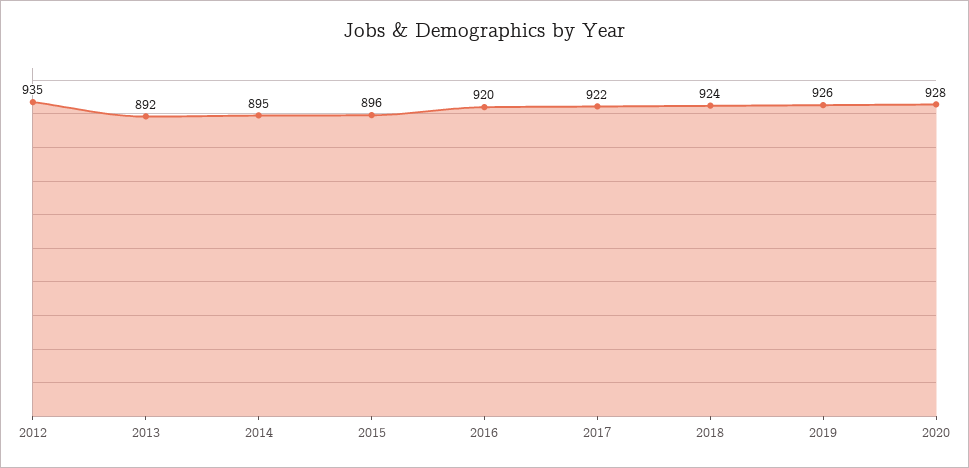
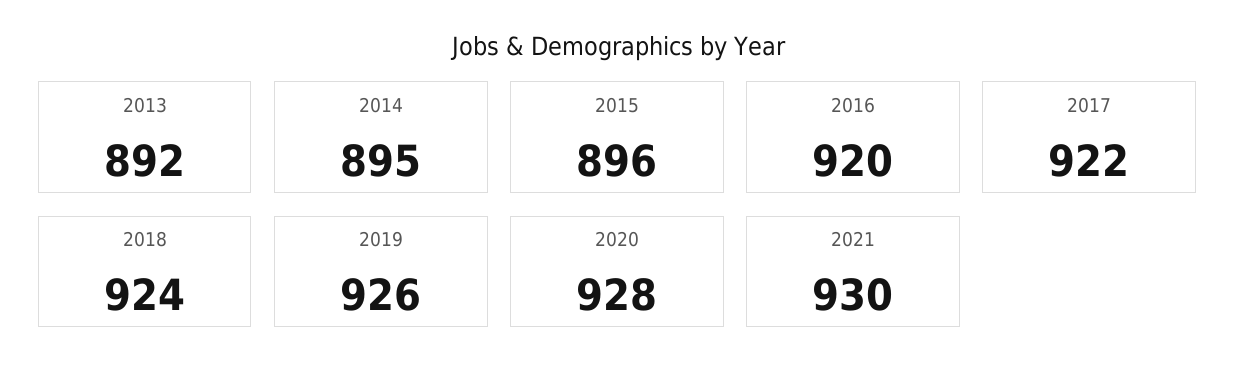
2012: 935 -> none
2021: none -> 930

